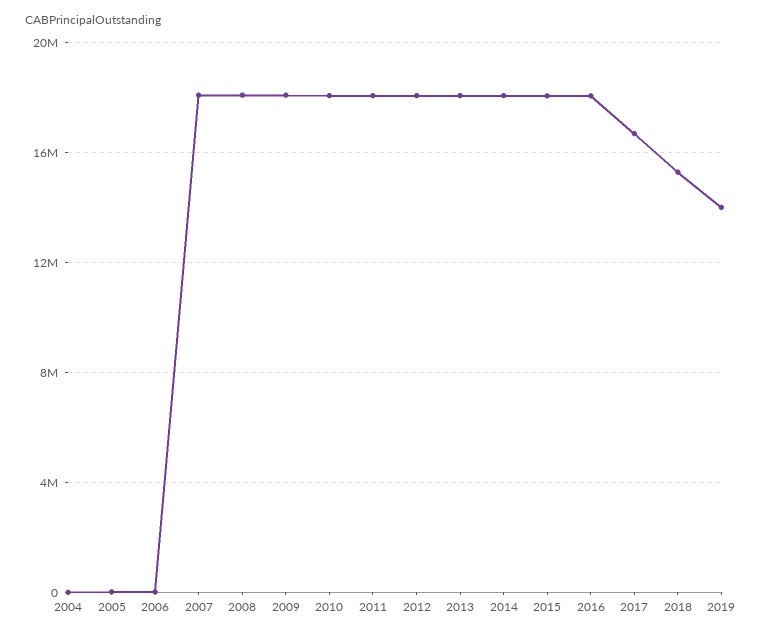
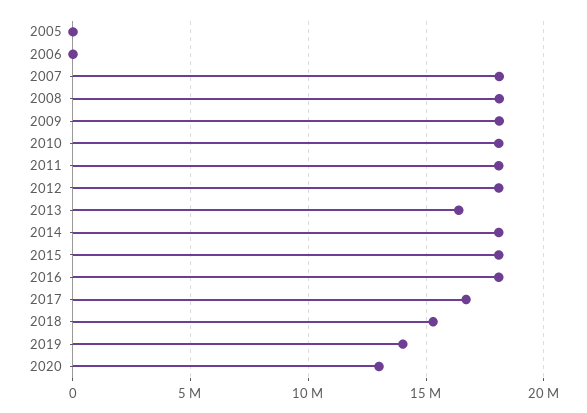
2004: 0 -> none
2013: 18000000 -> 16500000
2020: none -> 13000000

